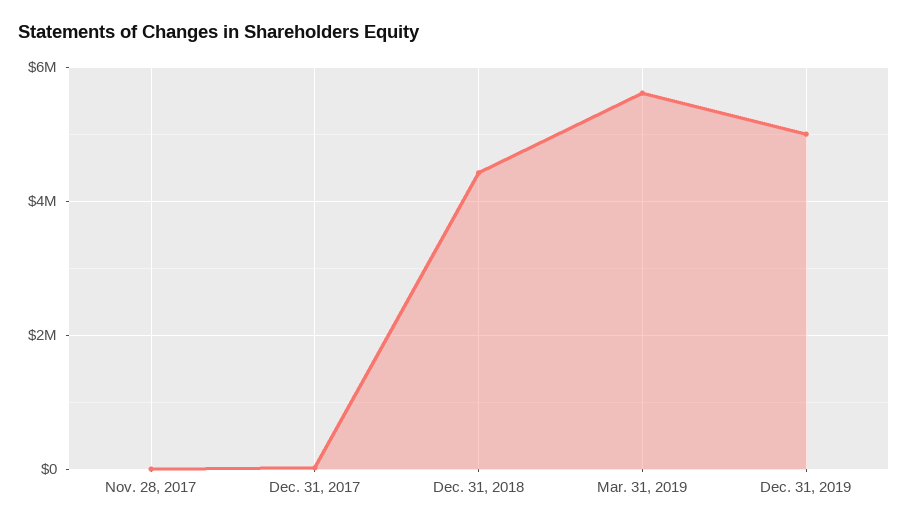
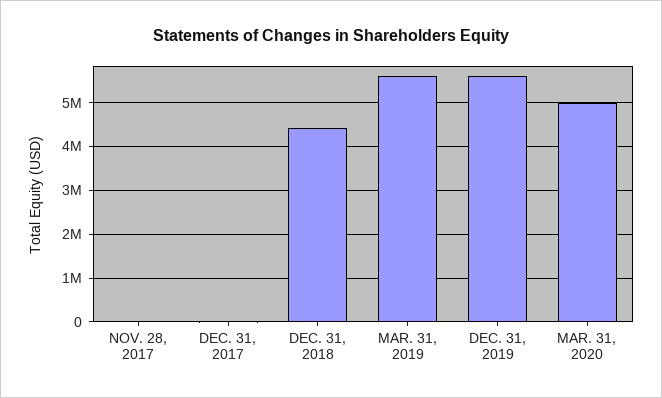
Dec. 31, 2019: 5000000 -> 5600000
MAR. 31, 2020: none -> 5000000

